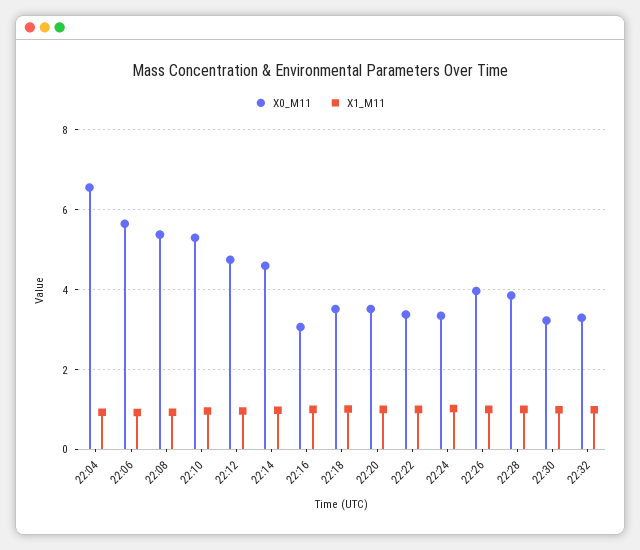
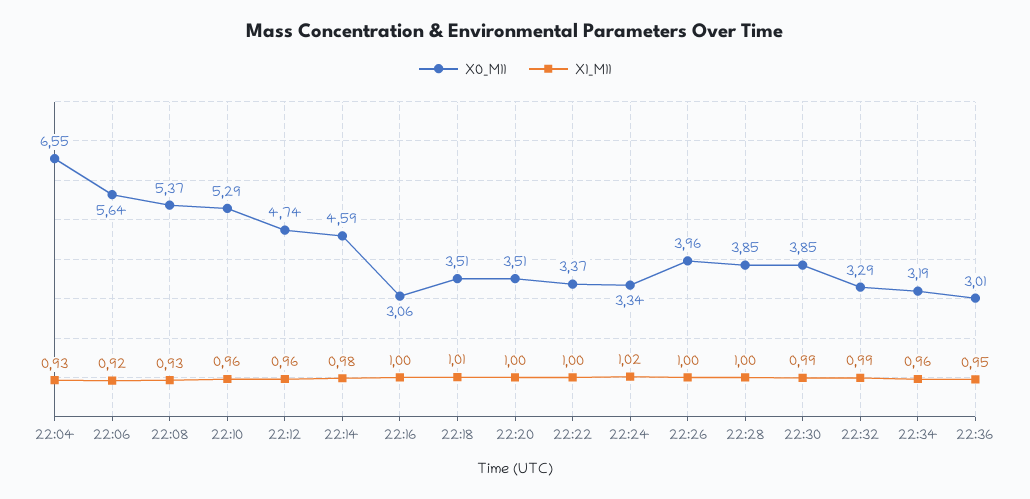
X0_M11, 22:30: 3.2 -> 3.85
X0_M11, 22:34: none -> 3.19
X1_M11, 22:34: none -> 0.96
X0_M11, 22:36: none -> 3.01
X1_M11, 22:36: none -> 0.95

